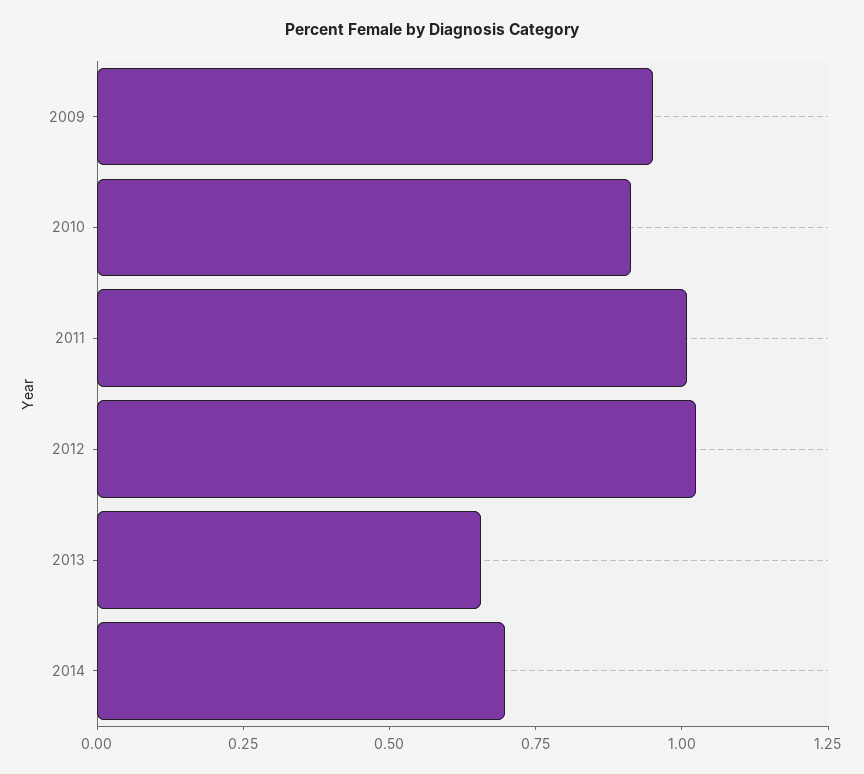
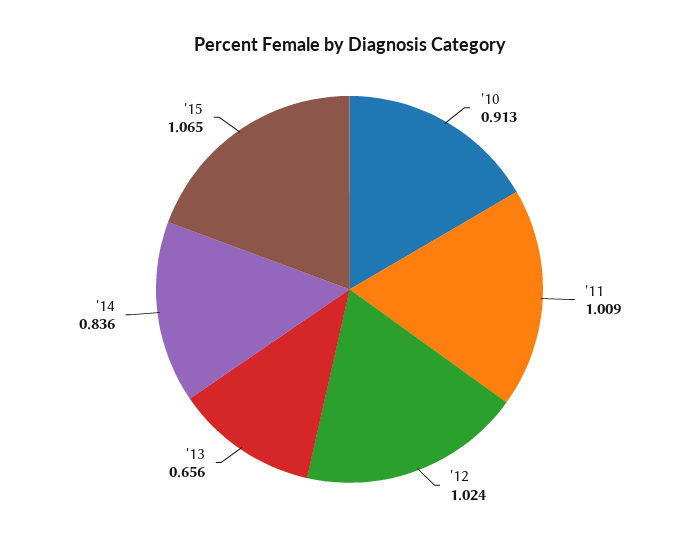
2009: 0.95 -> none
2014: 0.7 -> 0.836
'15: none -> 1.065

